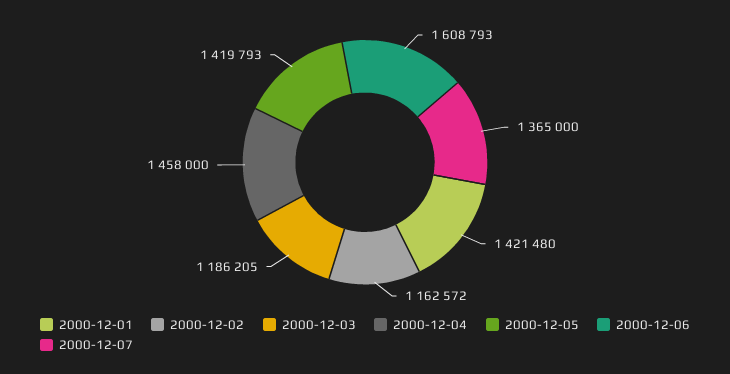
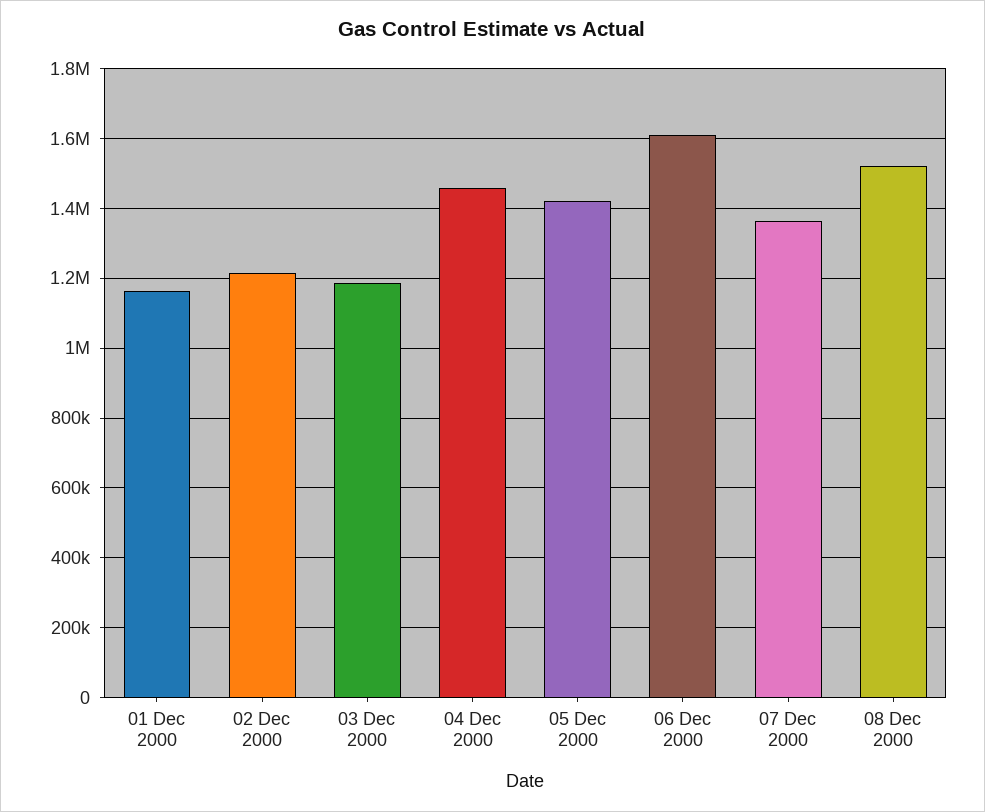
2000-12-01: 1421480 -> 1160000
2000-12-02: 1162572 -> 1220000
08 Dec 2000: none -> 1520000

